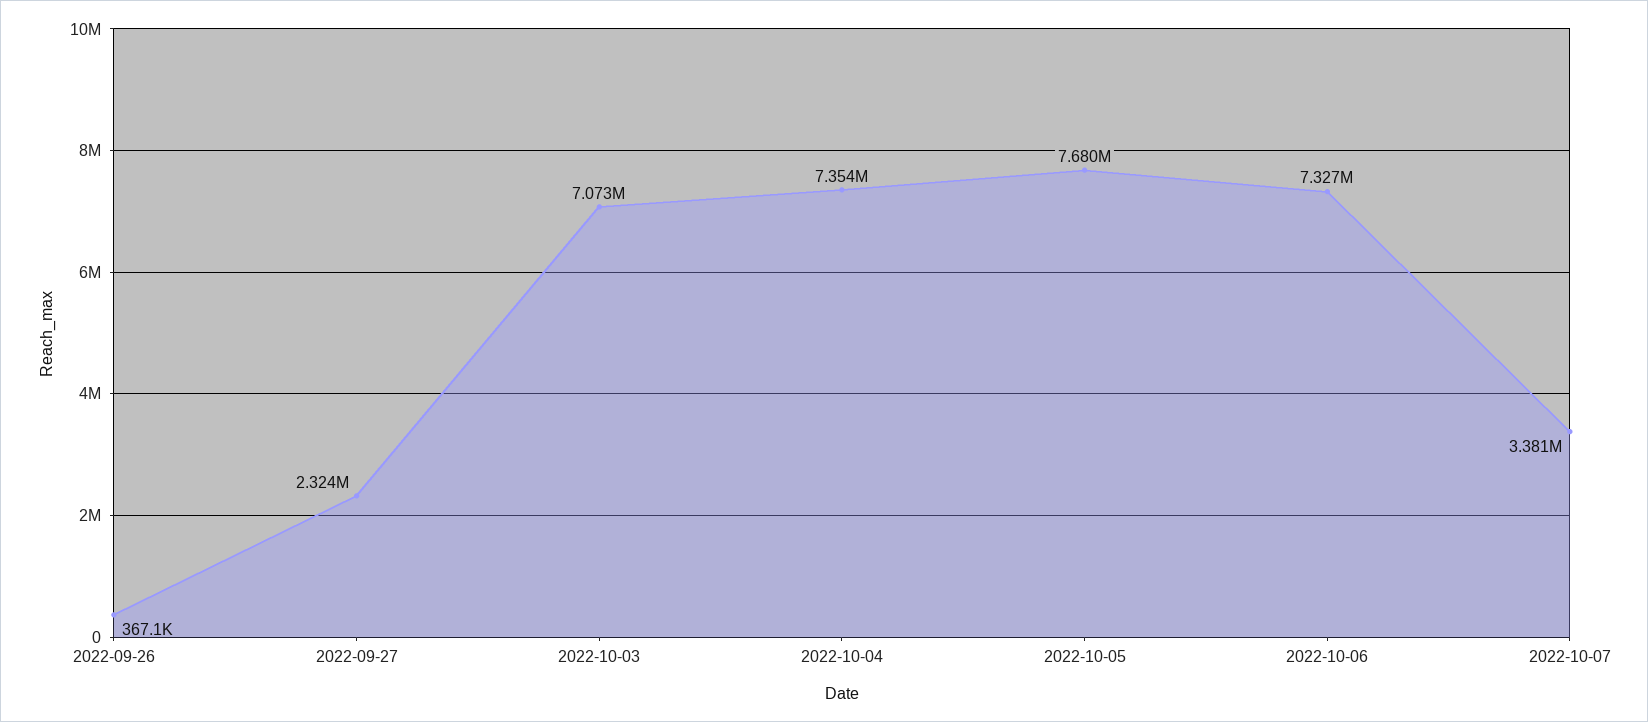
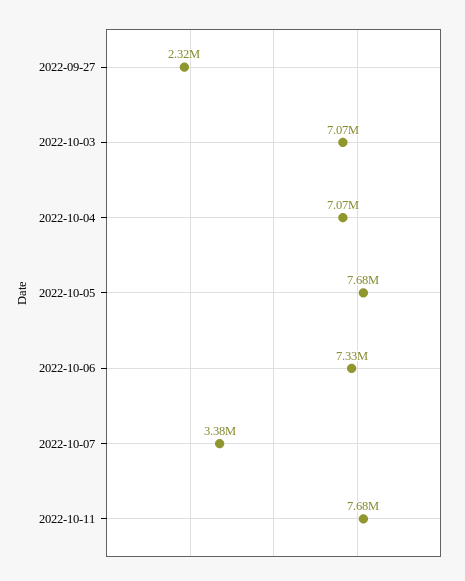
2022-09-26: 367100 -> none
2022-10-04: 7354000 -> 7070000
2022-10-11: none -> 7680000

